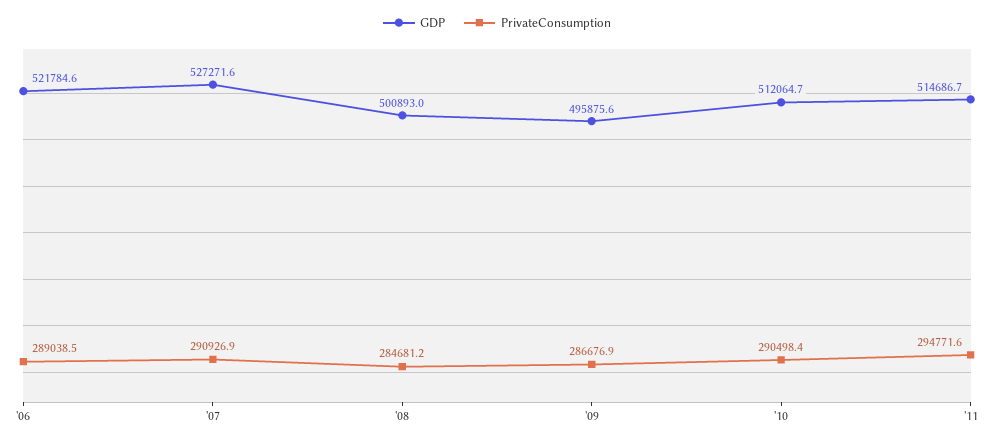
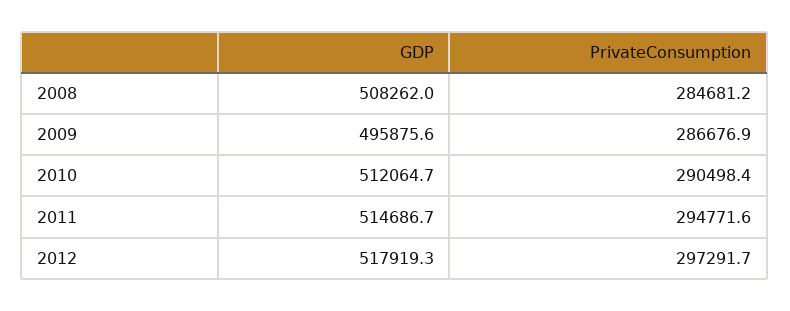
GDP, '06: 521784.6 -> none
PrivateConsumption, '06: 289038.5 -> none
GDP, '07: 527271.6 -> none
PrivateConsumption, '07: 290926.9 -> none
GDP, '08: 500893 -> 508262
GDP, 2012: none -> 517919.3
PrivateConsumption, 2012: none -> 297291.7

